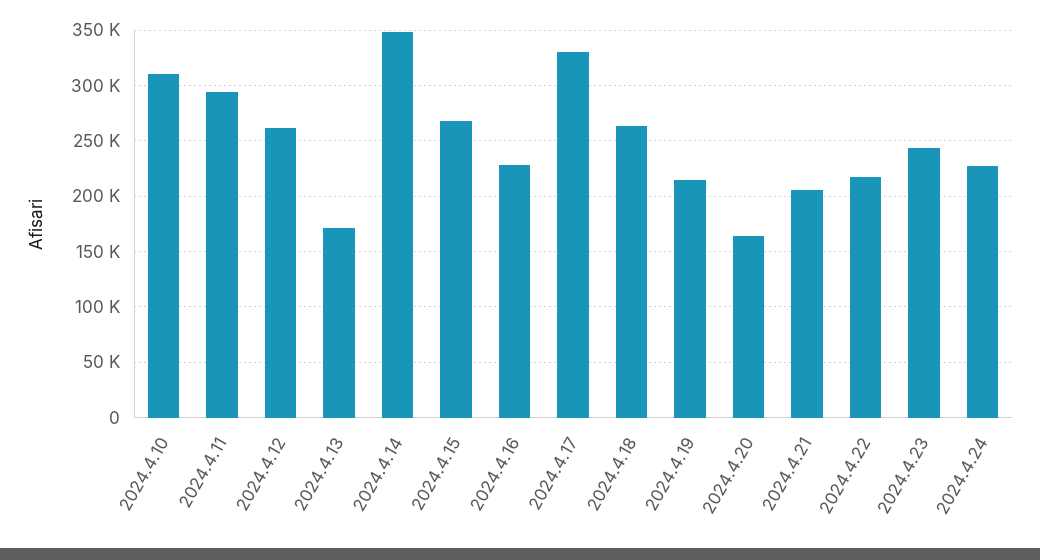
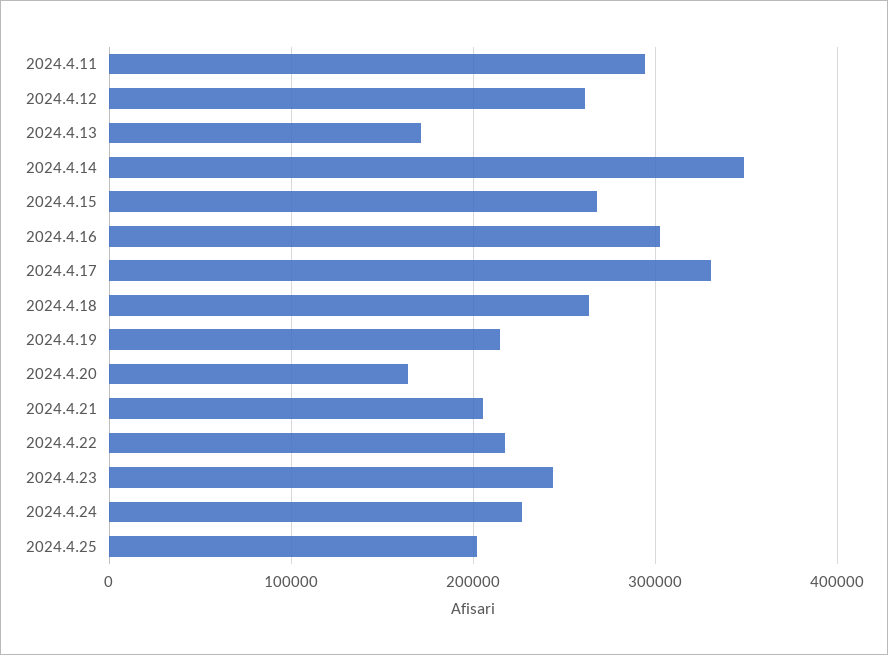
2024.4.10: 310000 -> none
2024.4.16: 230000 -> 300000
2024.4.25: none -> 200000

